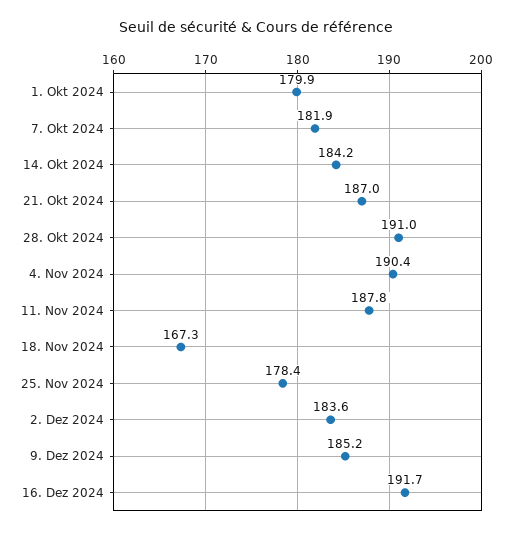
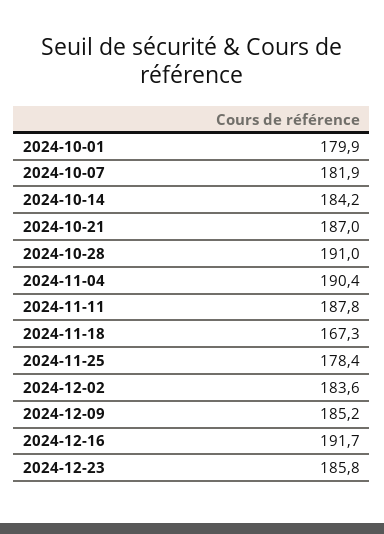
2024-12-23: none -> 185.8

